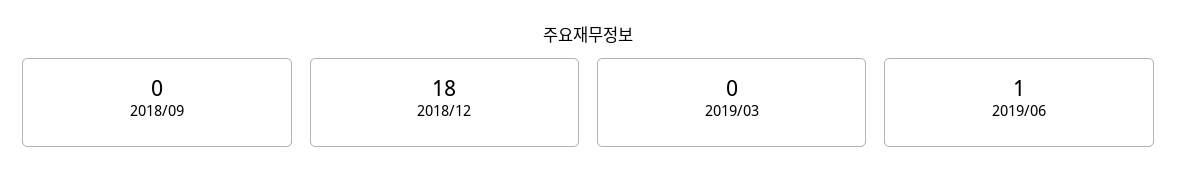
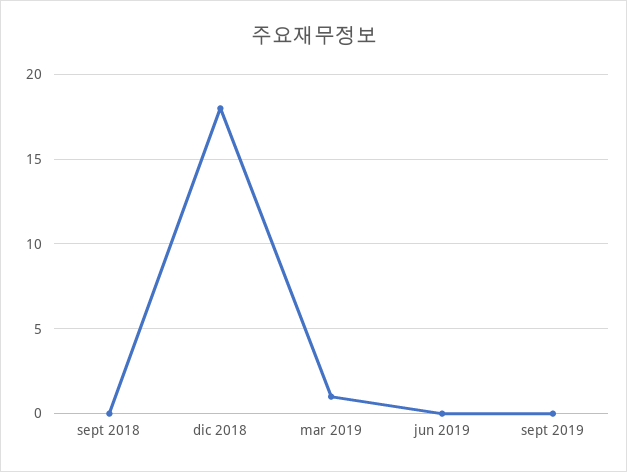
2019/03: 0 -> 1
2019/06: 1 -> 0
sept 2019: none -> 0

